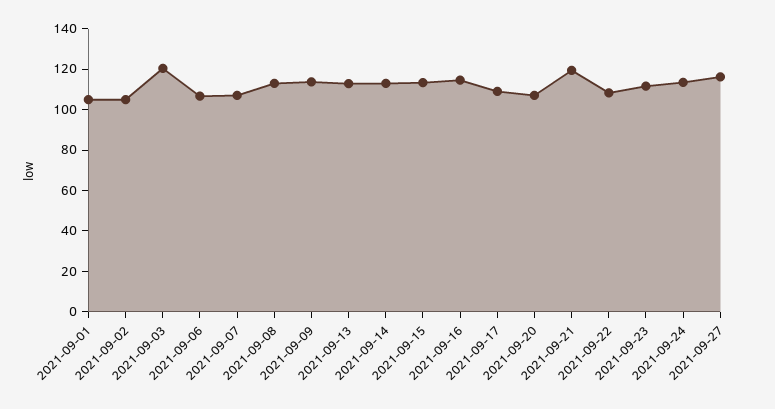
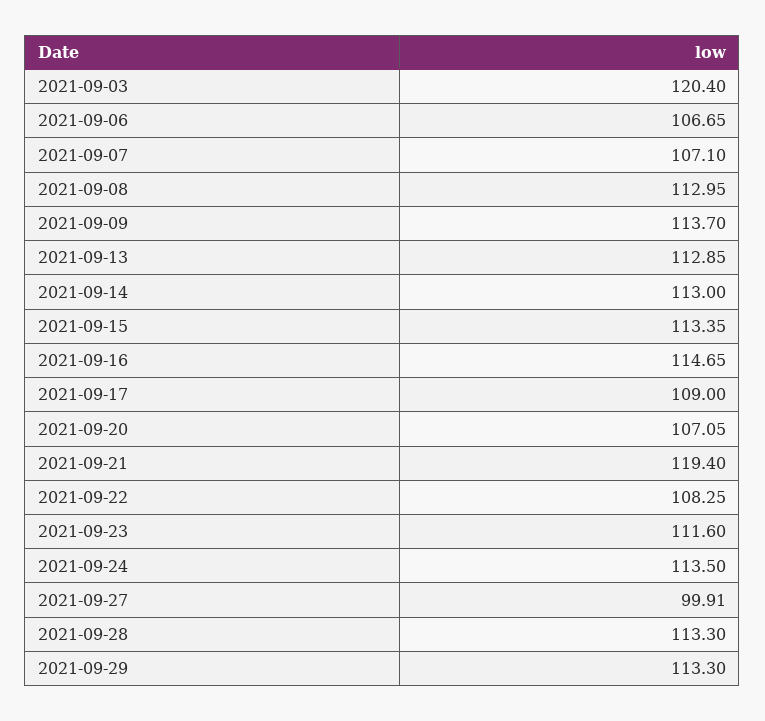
2021-09-01: 105 -> none
2021-09-02: 105 -> none
2021-09-27: 115 -> 99.91
2021-09-28: none -> 113.3
2021-09-29: none -> 113.3

